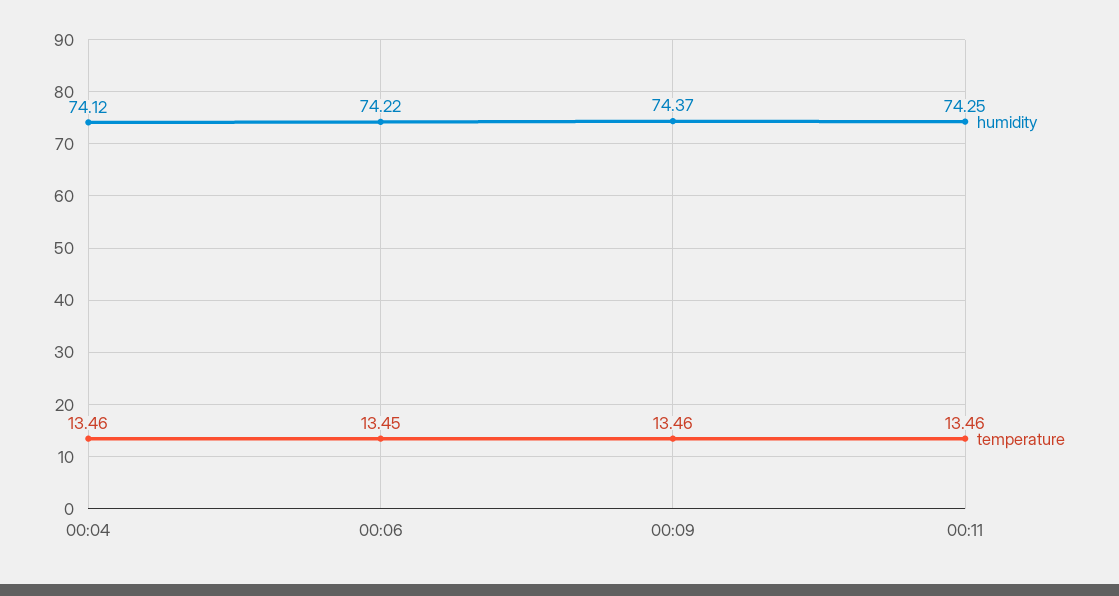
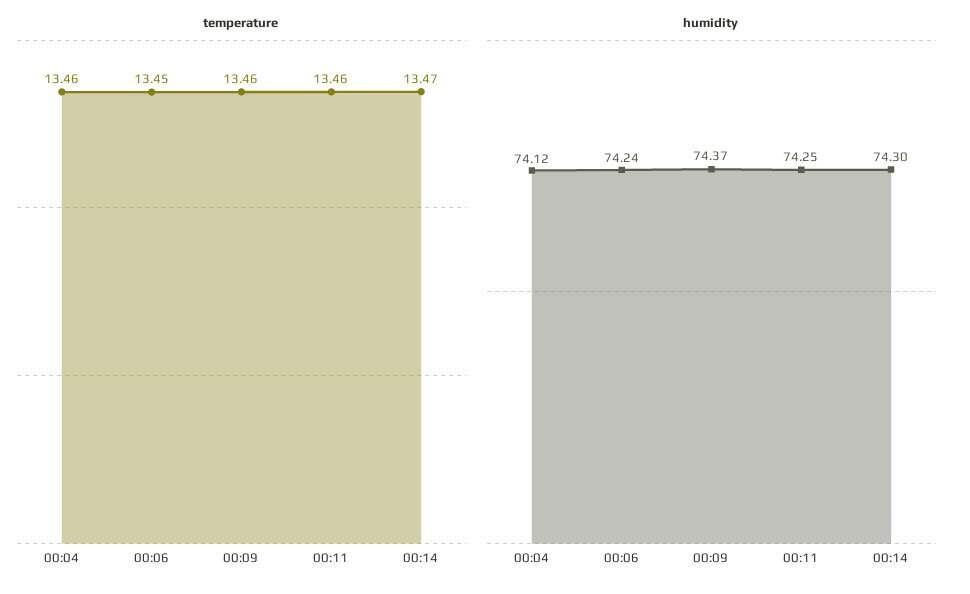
humidity, 00:06: 74.22 -> 74.24
temperature, 00:14: none -> 13.47
humidity, 00:14: none -> 74.3

